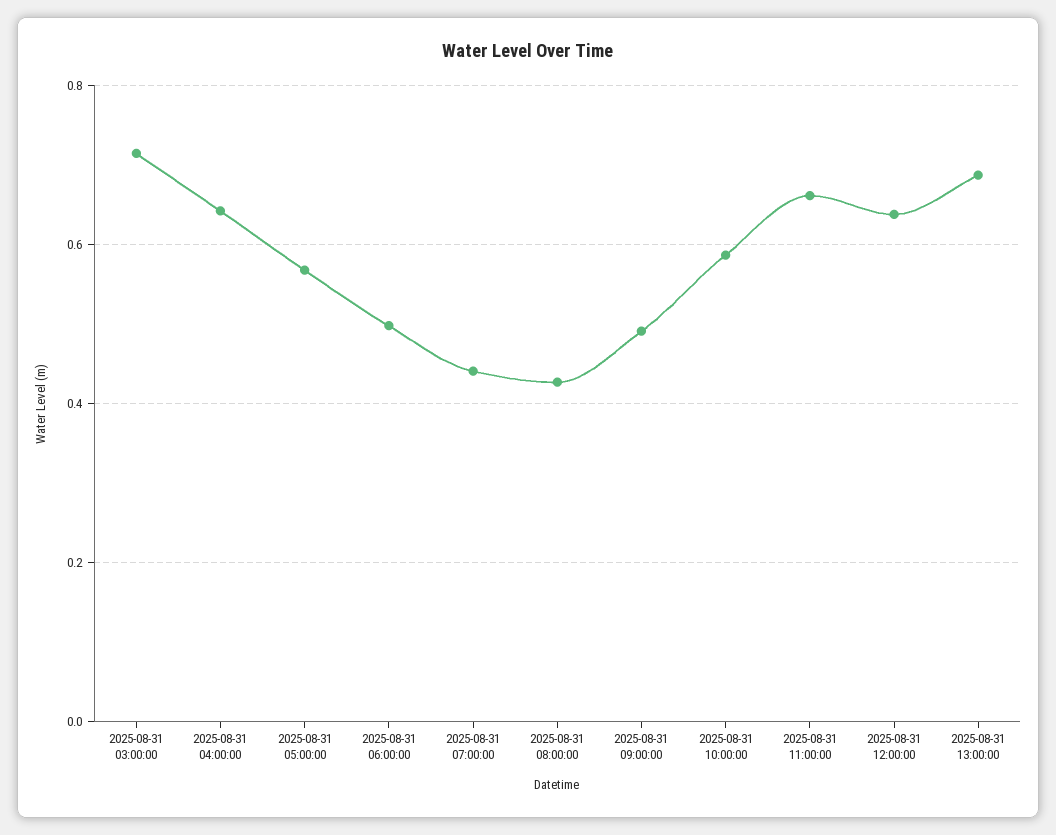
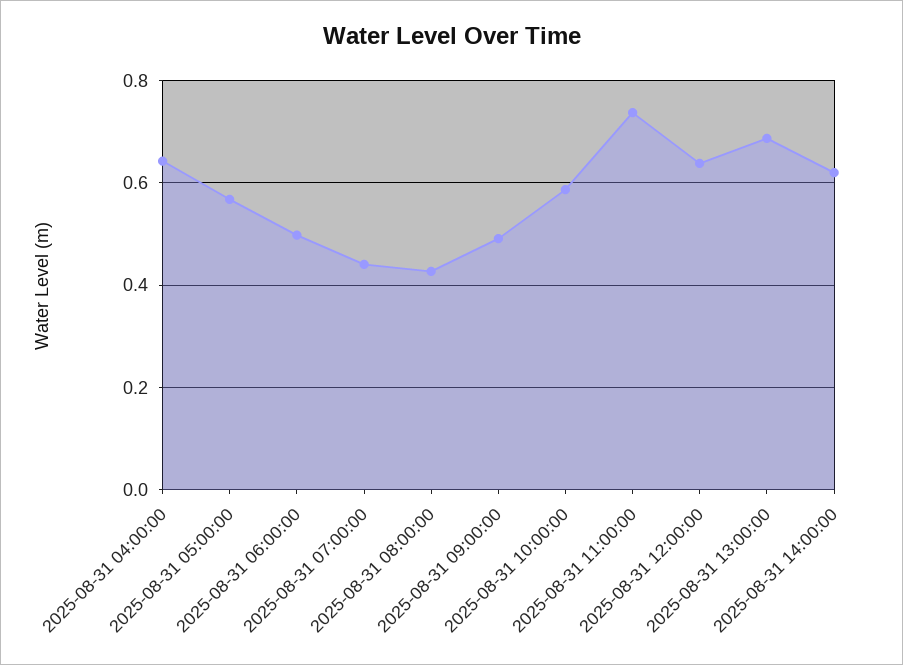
2025-08-31 03:00:00: 0.72 -> none
2025-08-31 11:00:00: 0.66 -> 0.74
2025-08-31 14:00:00: none -> 0.62

